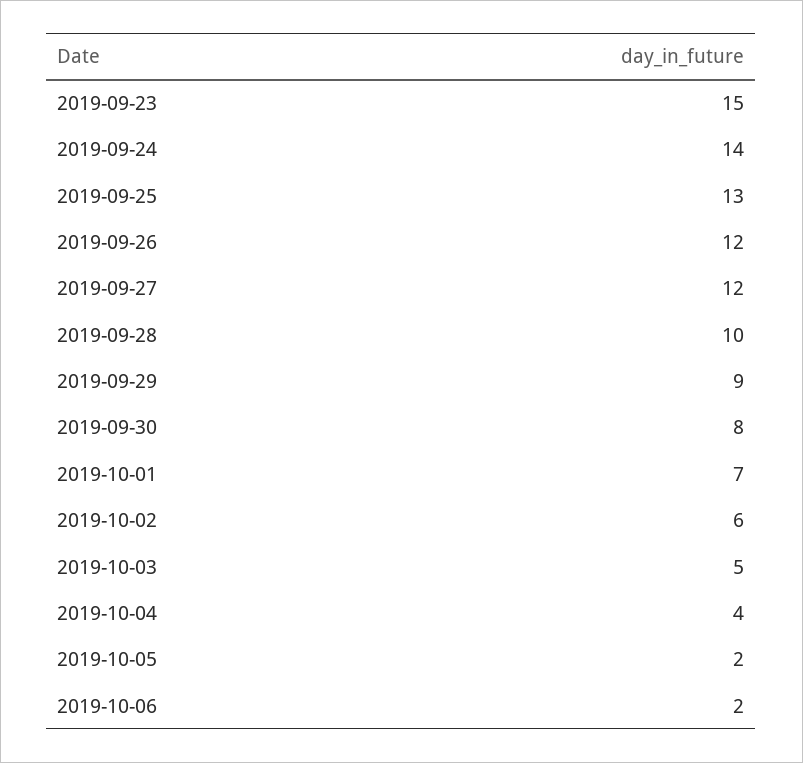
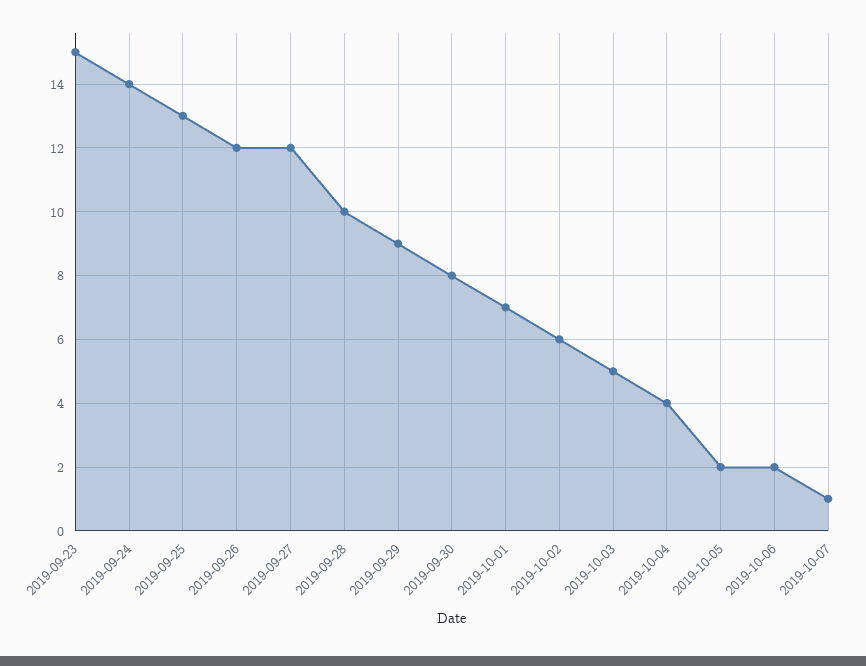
2019-10-07: none -> 1

